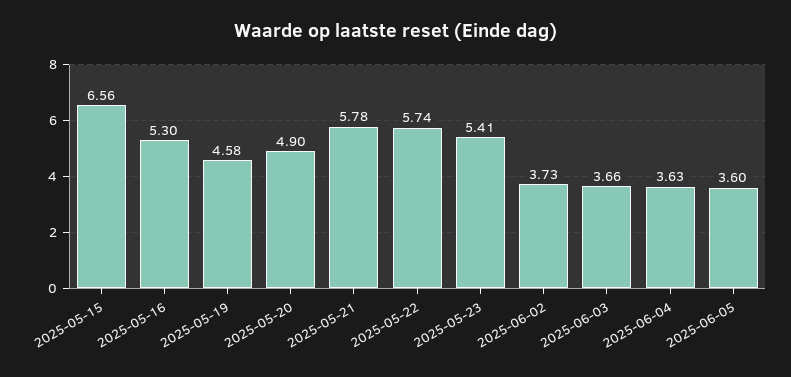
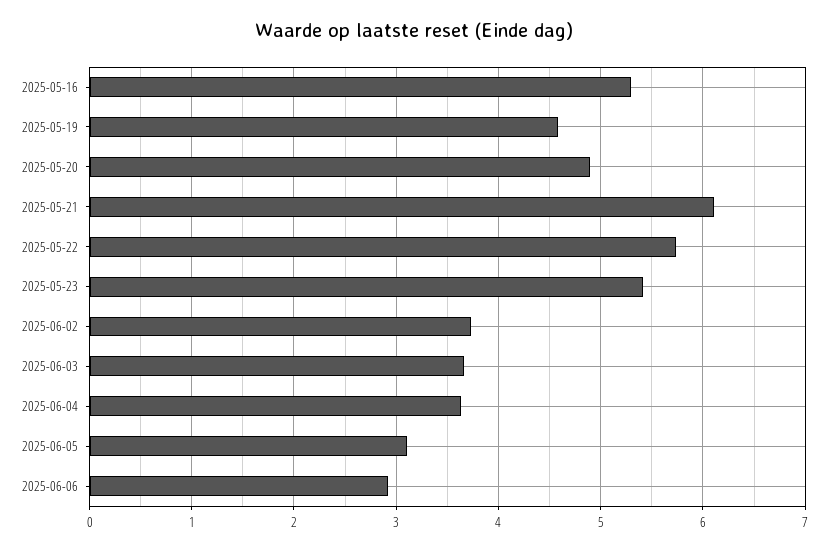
2025-05-15: 6.56 -> none
2025-05-21: 5.78 -> 6.1
2025-06-05: 3.6 -> 3.1
2025-06-06: none -> 2.9

